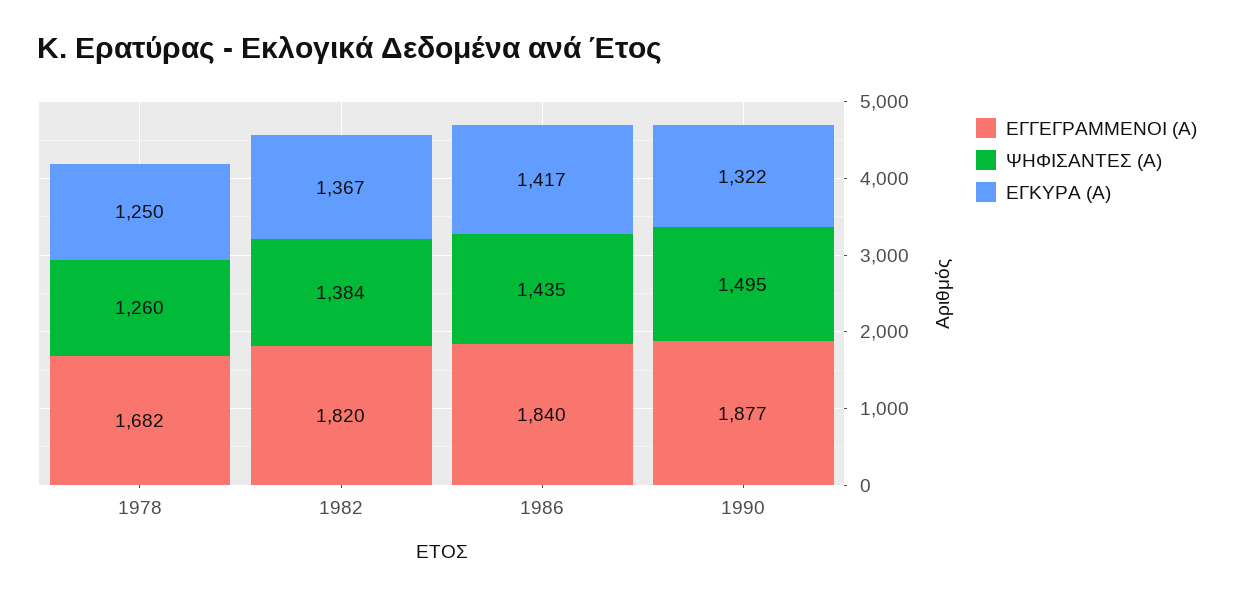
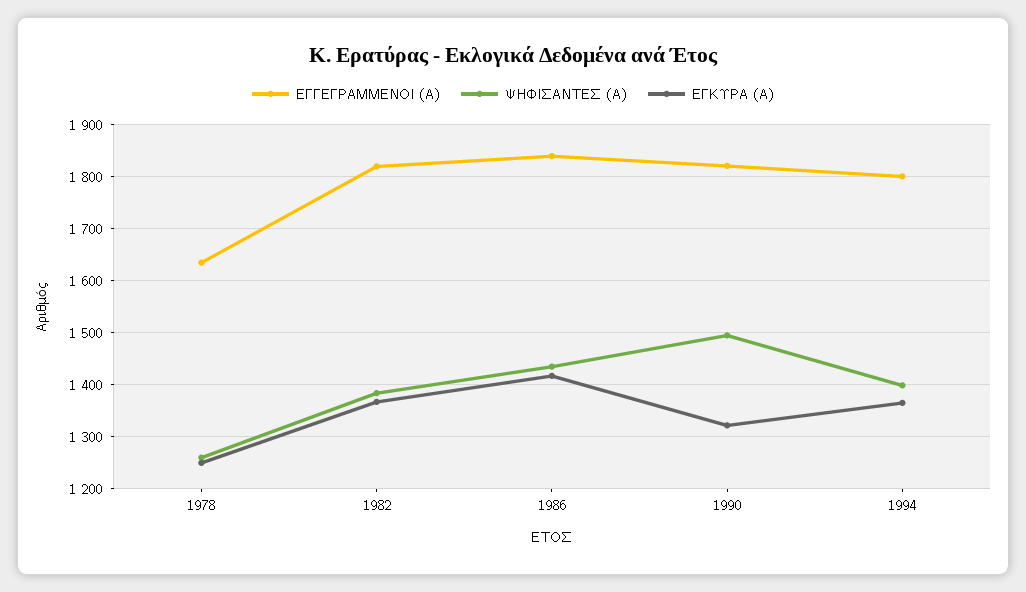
ΕΓΓΕΓΡΑΜΜΕΝΟΙ (Α), 1978: 1682 -> 1640
ΕΓΓΕΓΡΑΜΜΕΝΟΙ (Α), 1990: 1877 -> 1820
ΕΓΓΕΓΡΑΜΜΕΝΟΙ (Α), 1994: none -> 1800
ΨΗΦΙΣΑΝΤΕΣ (Α), 1994: none -> 1400
ΕΓΚΥΡΑ (Α), 1994: none -> 1360

